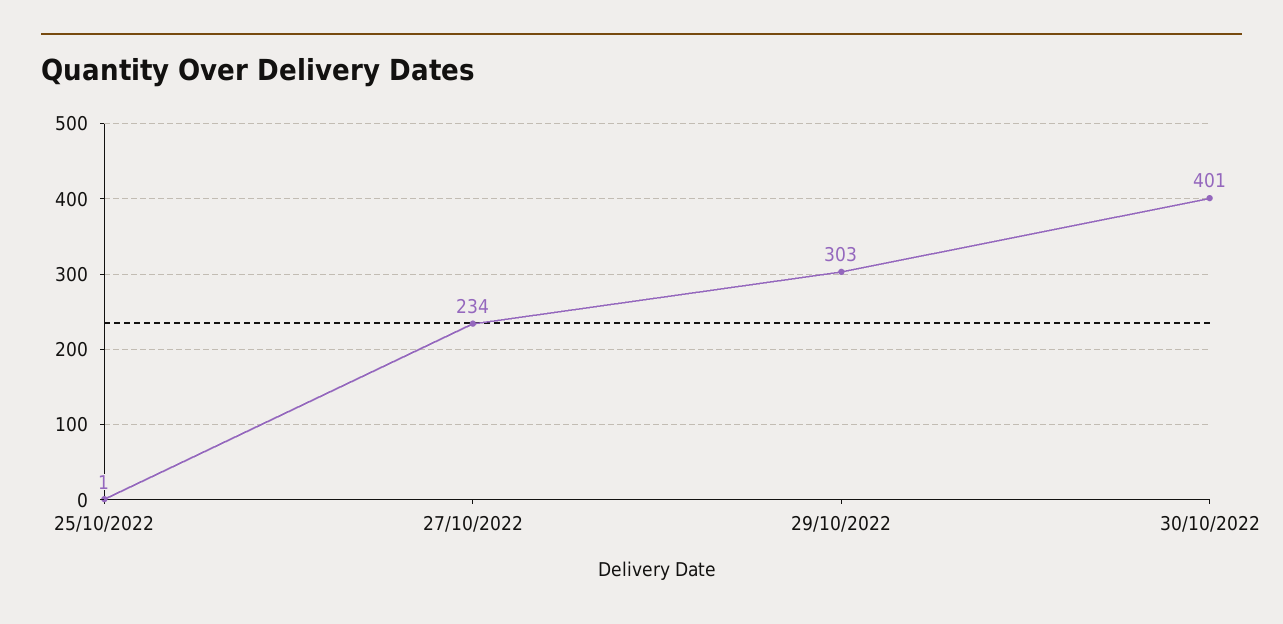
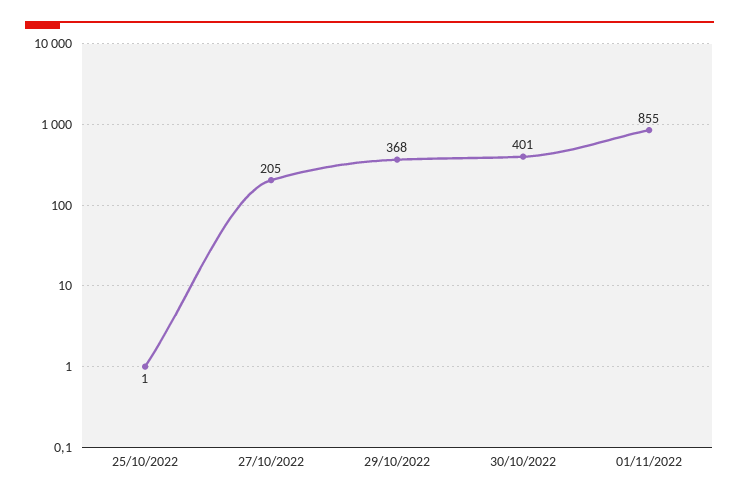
27/10/2022: 234 -> 205
29/10/2022: 303 -> 368
01/11/2022: none -> 855

